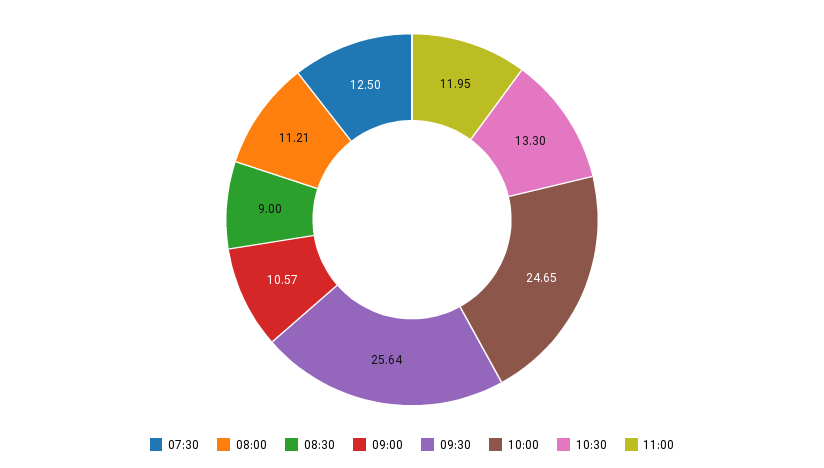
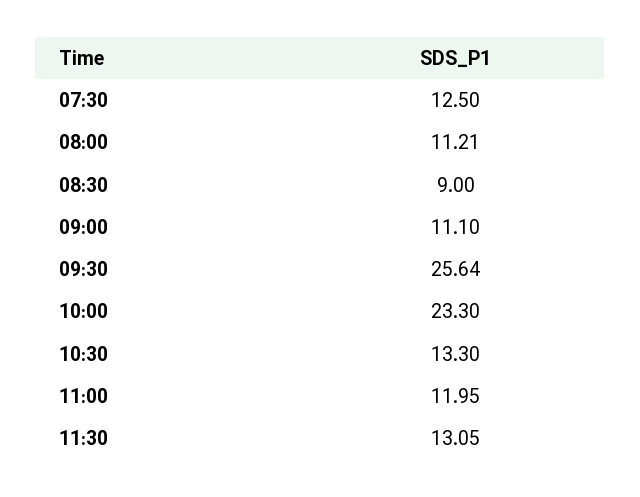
09:00: 10.57 -> 11.1
10:00: 24.65 -> 23.3
11:30: none -> 13.05

